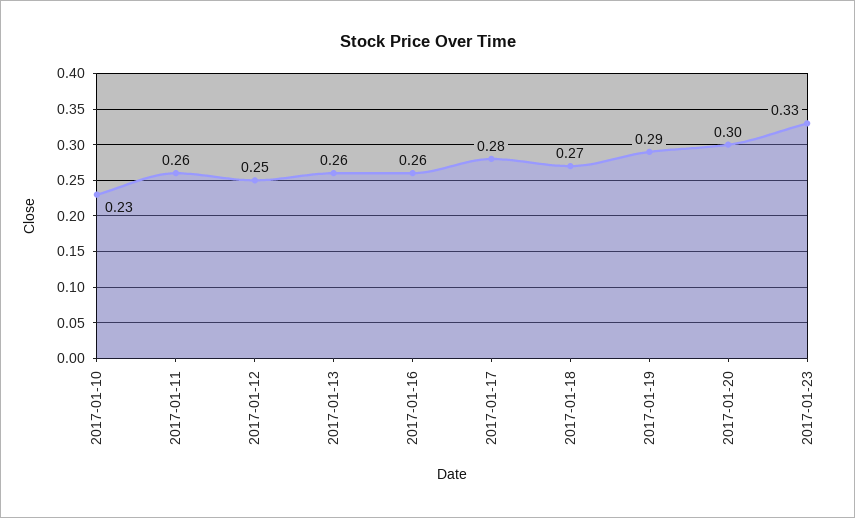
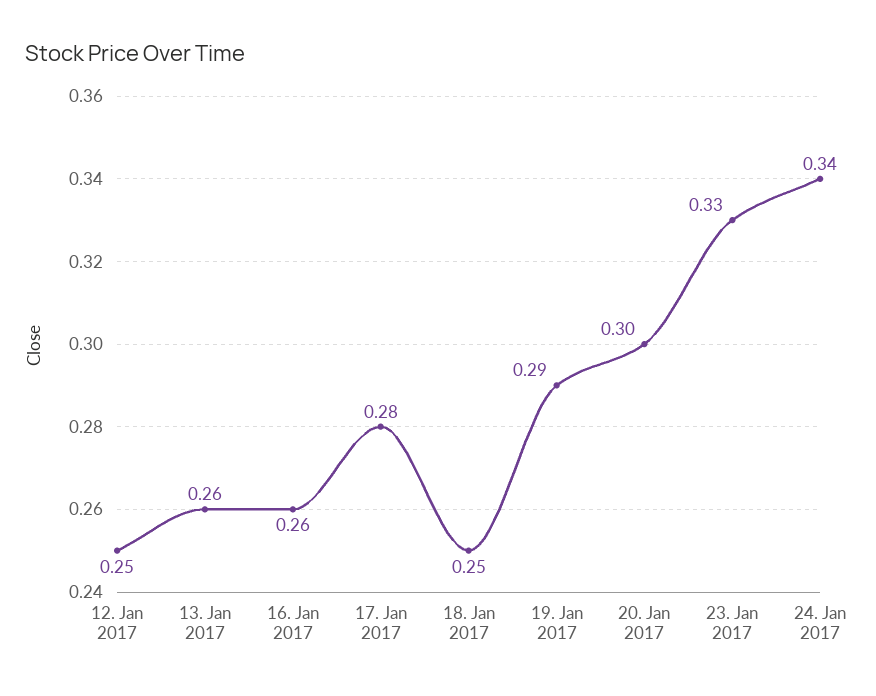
2017-01-10: 0.23 -> none
2017-01-11: 0.26 -> none
2017-01-18: 0.27 -> 0.25
24. Jan 2017: none -> 0.34

